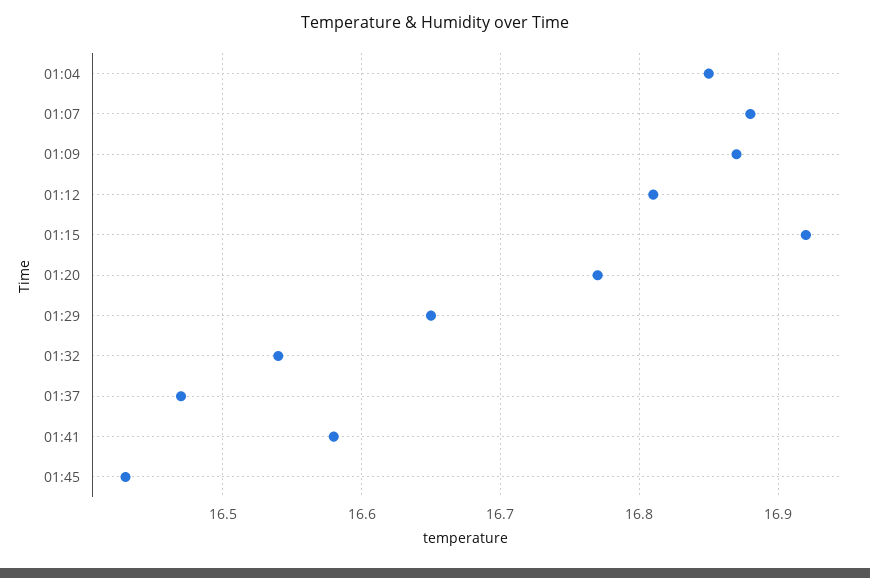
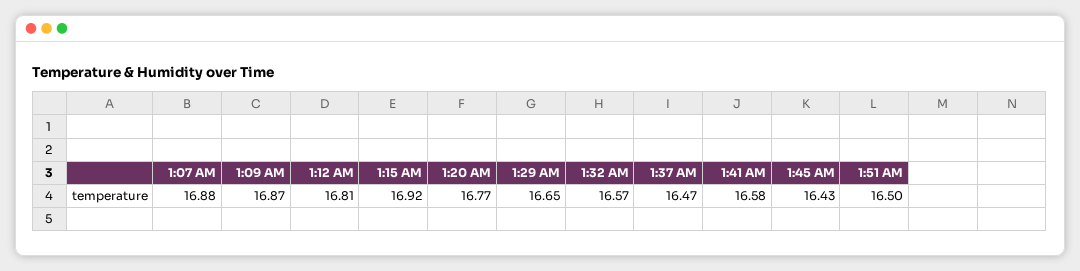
01:04: 16.85 -> none
01:32: 16.54 -> 16.57
1:51 AM: none -> 16.5

